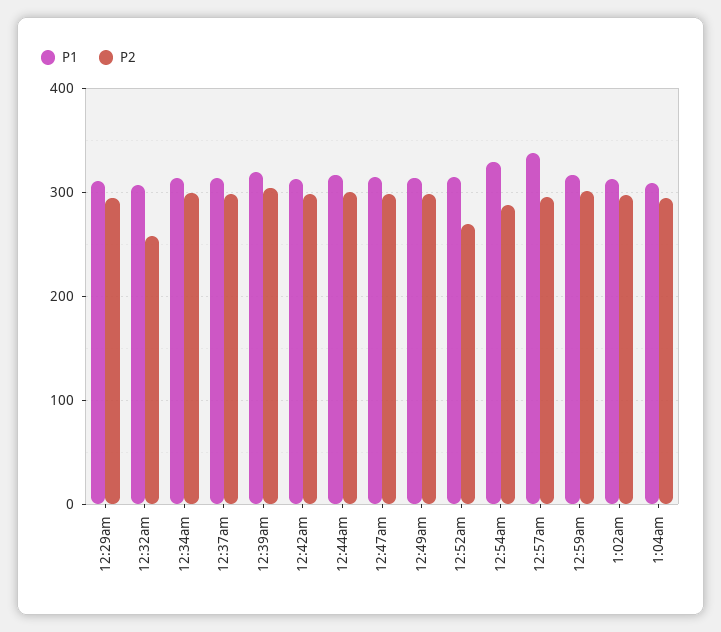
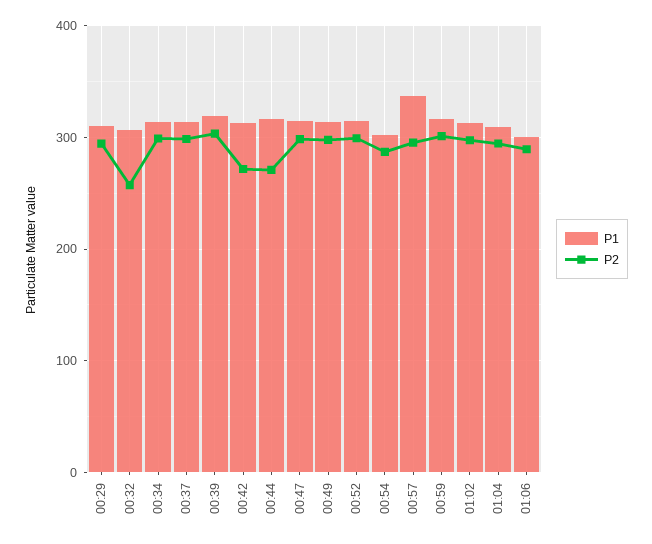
P2, 12:42am: 300 -> 270
P2, 12:44am: 300 -> 270
P2, 12:52am: 270 -> 300
P1, 12:54am: 330 -> 300
P1, 01:06: none -> 300
P2, 01:06: none -> 290

